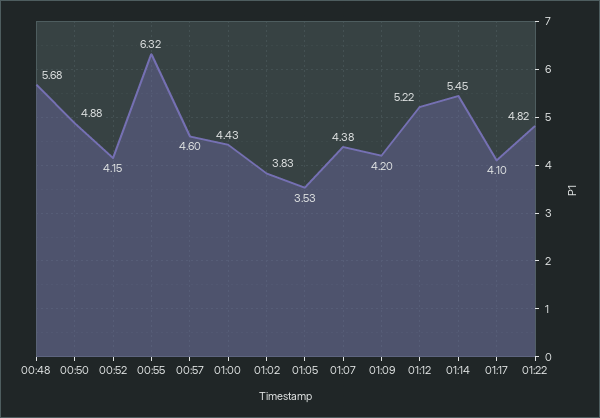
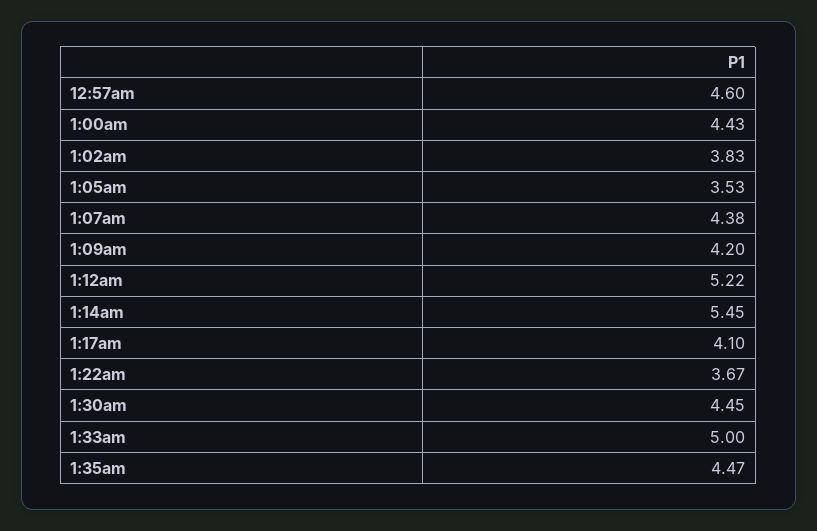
00:48: 5.68 -> none
00:50: 4.88 -> none
00:52: 4.15 -> none
00:55: 6.32 -> none
01:22: 4.82 -> 3.67
1:30am: none -> 4.45
1:33am: none -> 5
1:35am: none -> 4.47

